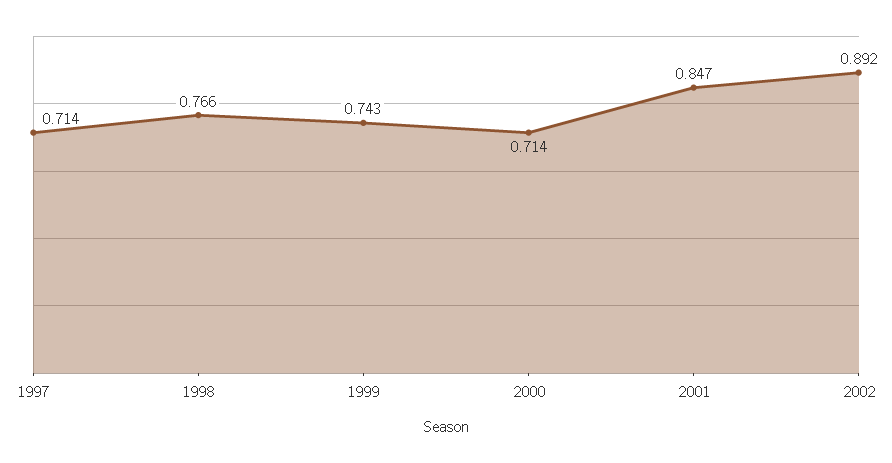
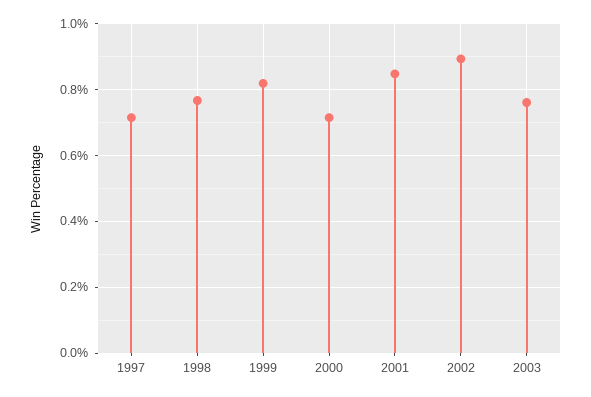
1999: 0.743 -> 0.82
2003: none -> 0.76

